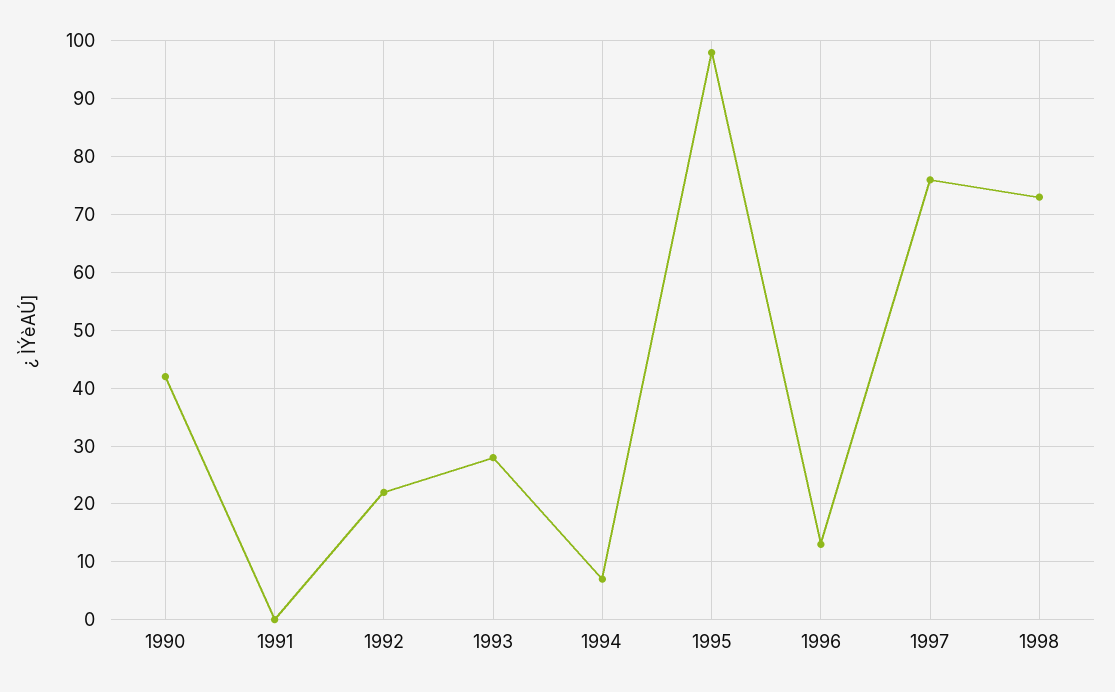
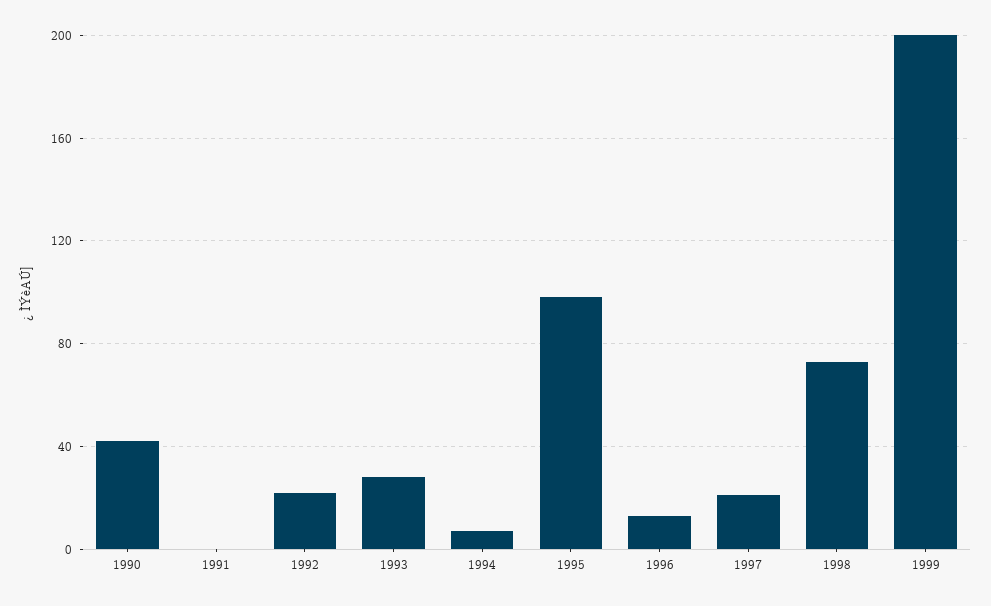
1997: 75 -> 20
1999: none -> 200

